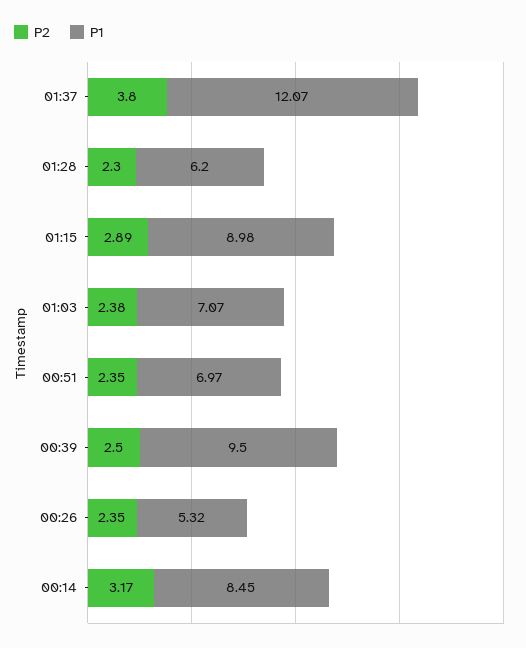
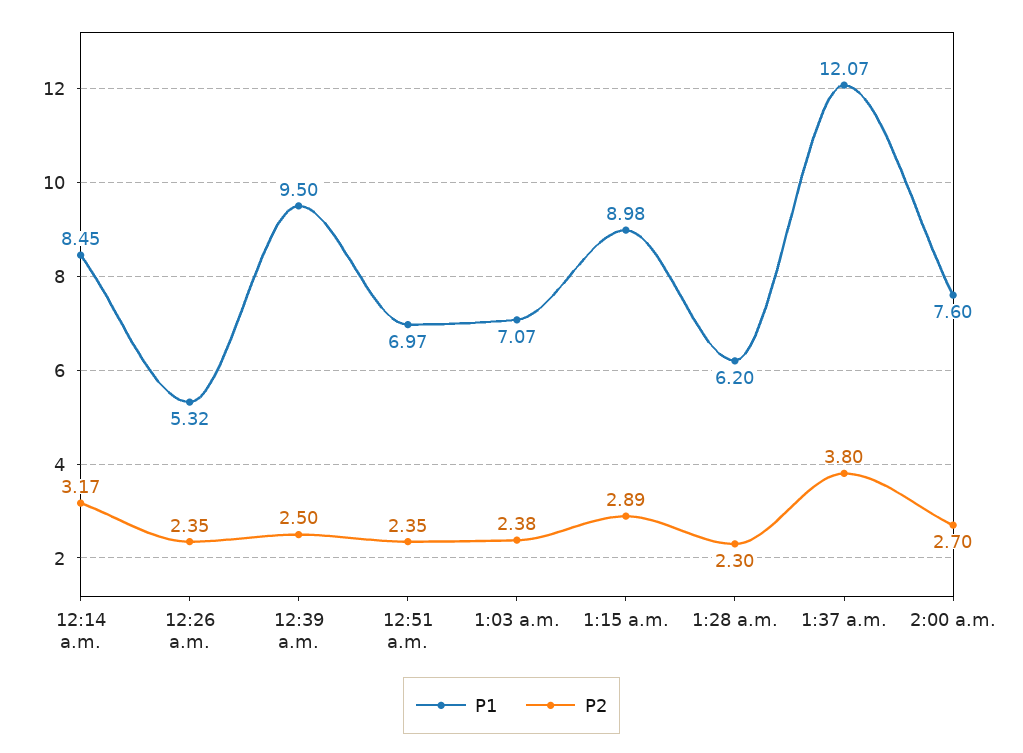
P1, 2:00 a.m.: none -> 7.6
P2, 2:00 a.m.: none -> 2.7

